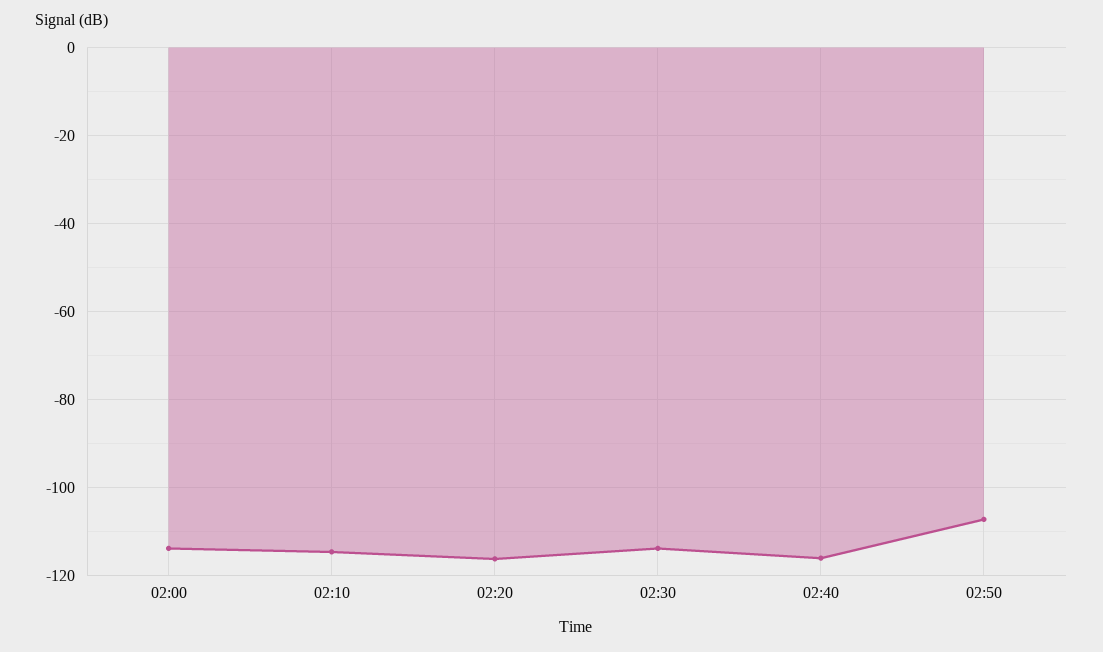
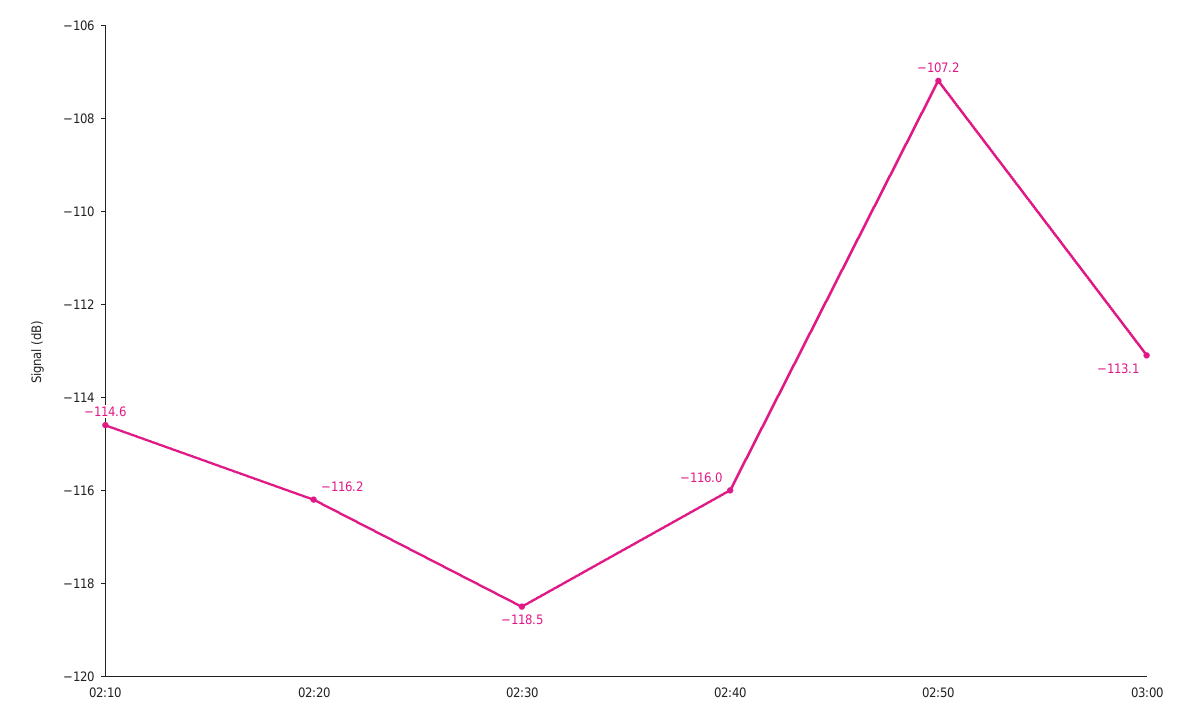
02:00: -114 -> none
02:30: -114 -> -118.5
03:00: none -> -113.1

